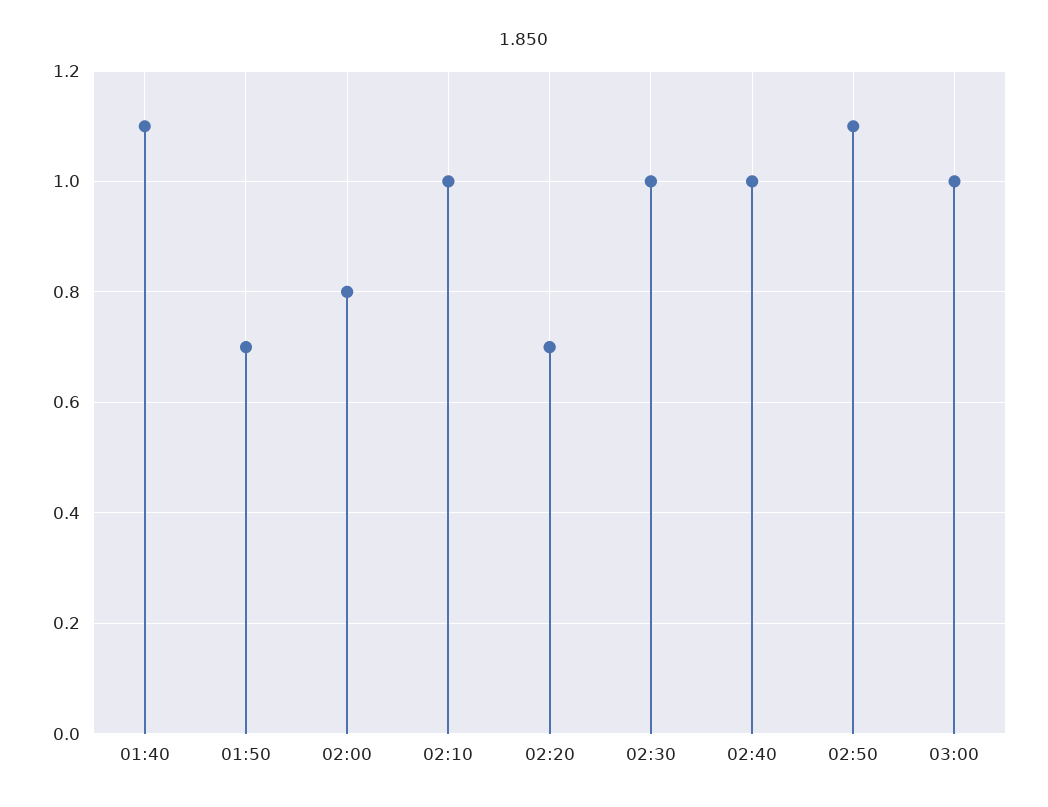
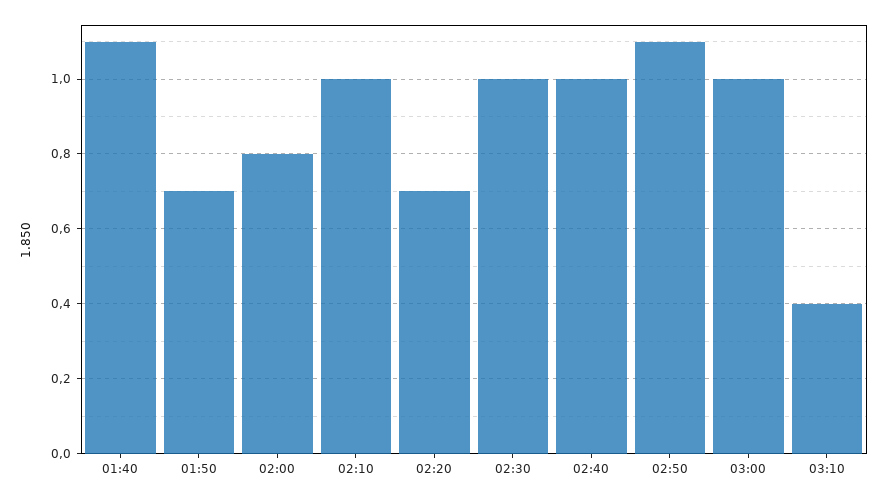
03:10: none -> 0.4

